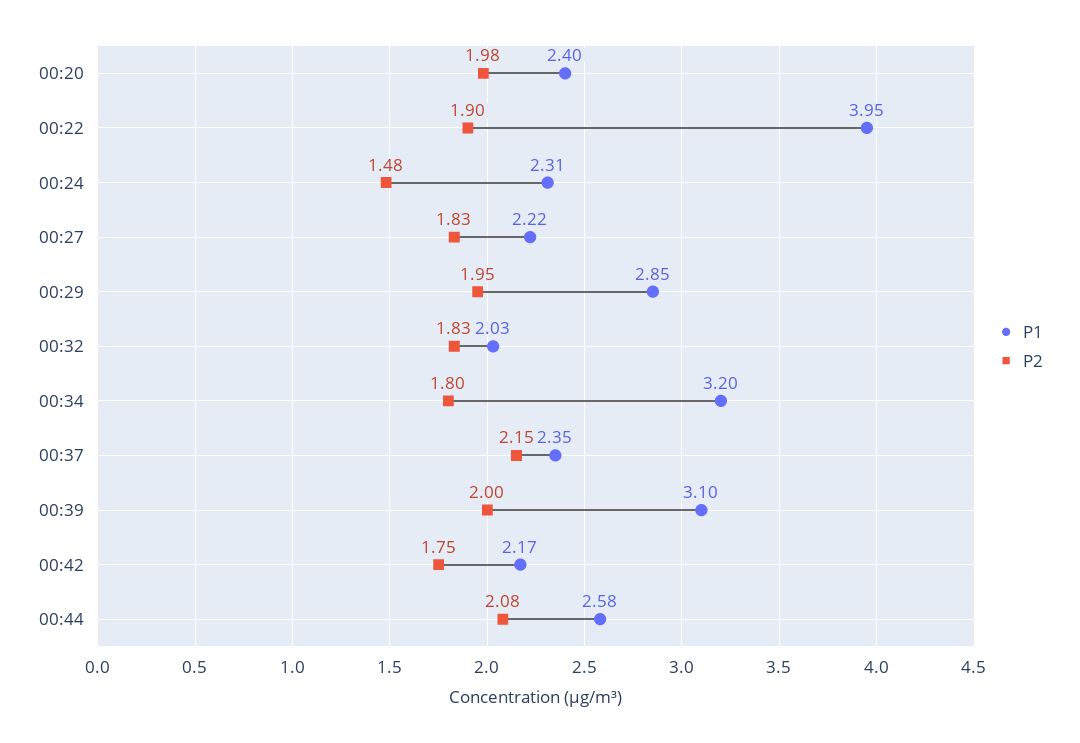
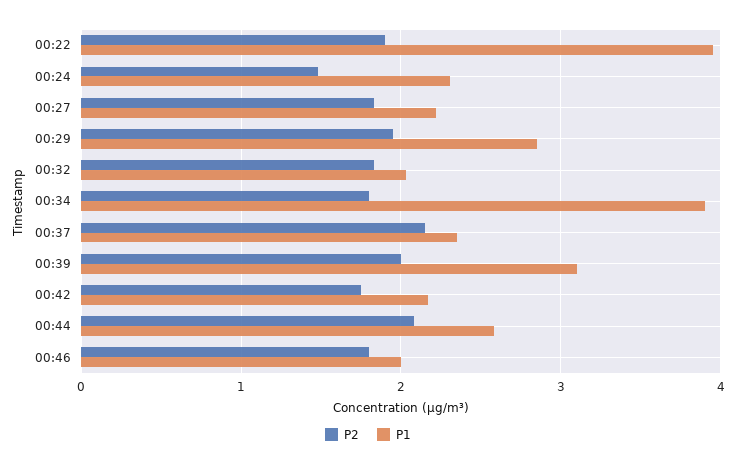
P1, 00:20: 2.4 -> none
P2, 00:20: 1.98 -> none
P1, 00:34: 3.2 -> 3.9
P2, 00:46: none -> 1.8
P1, 00:46: none -> 2

